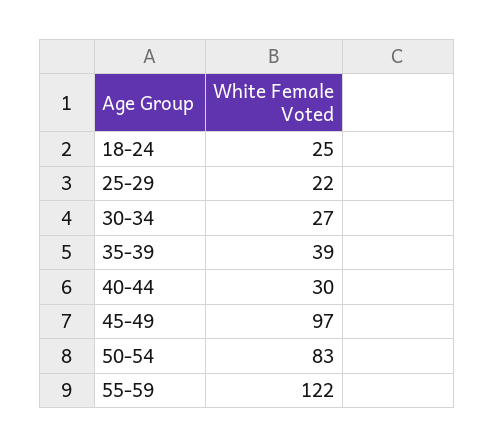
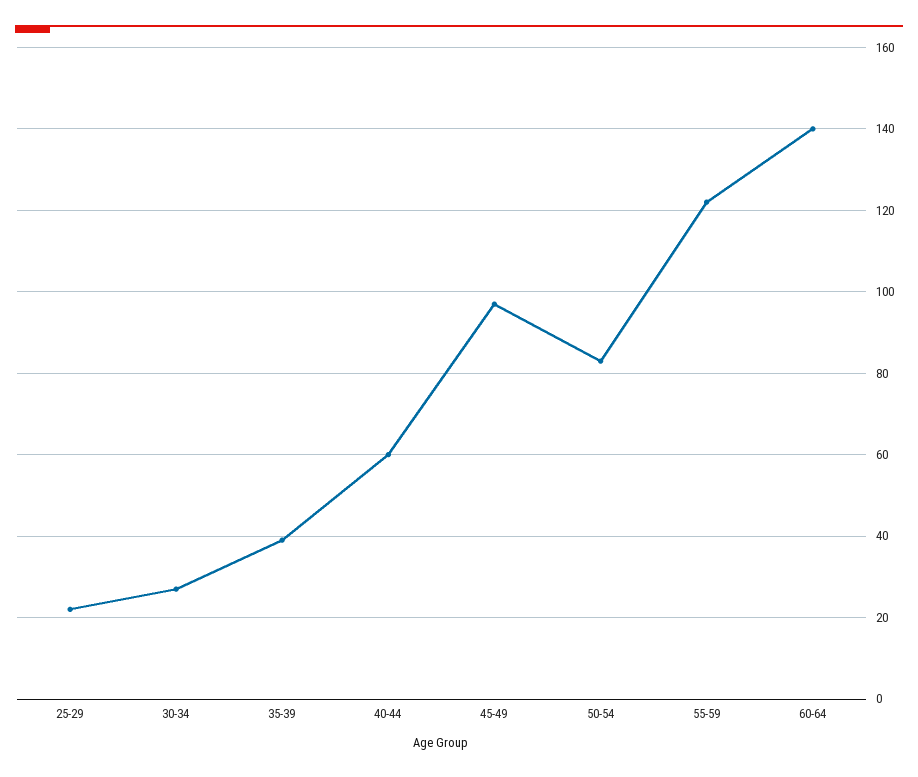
18-24: 25 -> none
40-44: 30 -> 60
60-64: none -> 140

